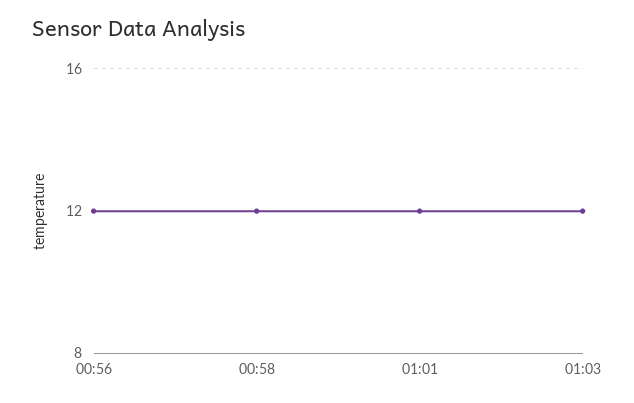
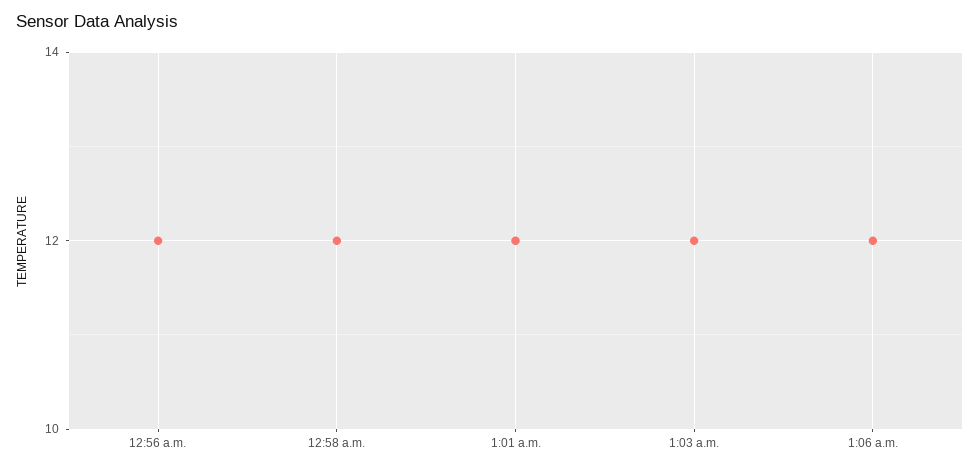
1:06 a.m.: none -> 12

